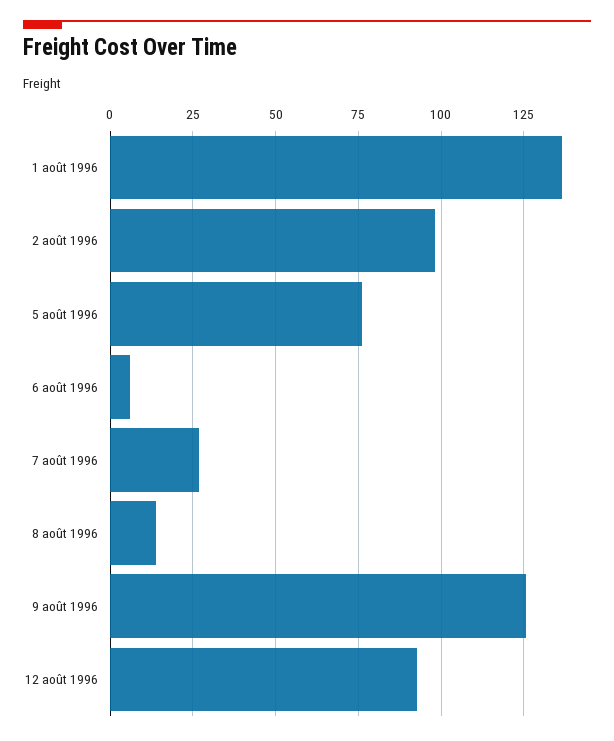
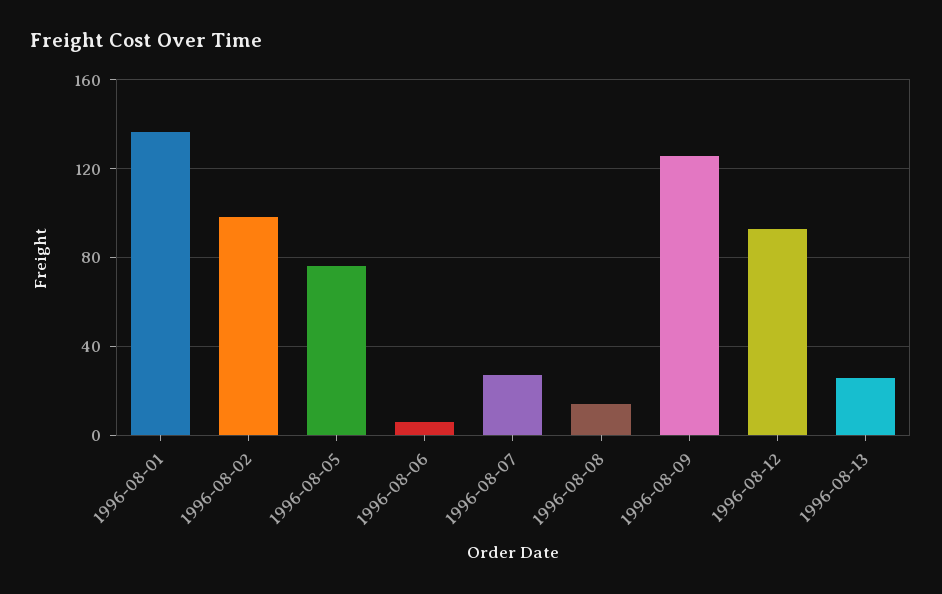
1996-08-13: none -> 25

